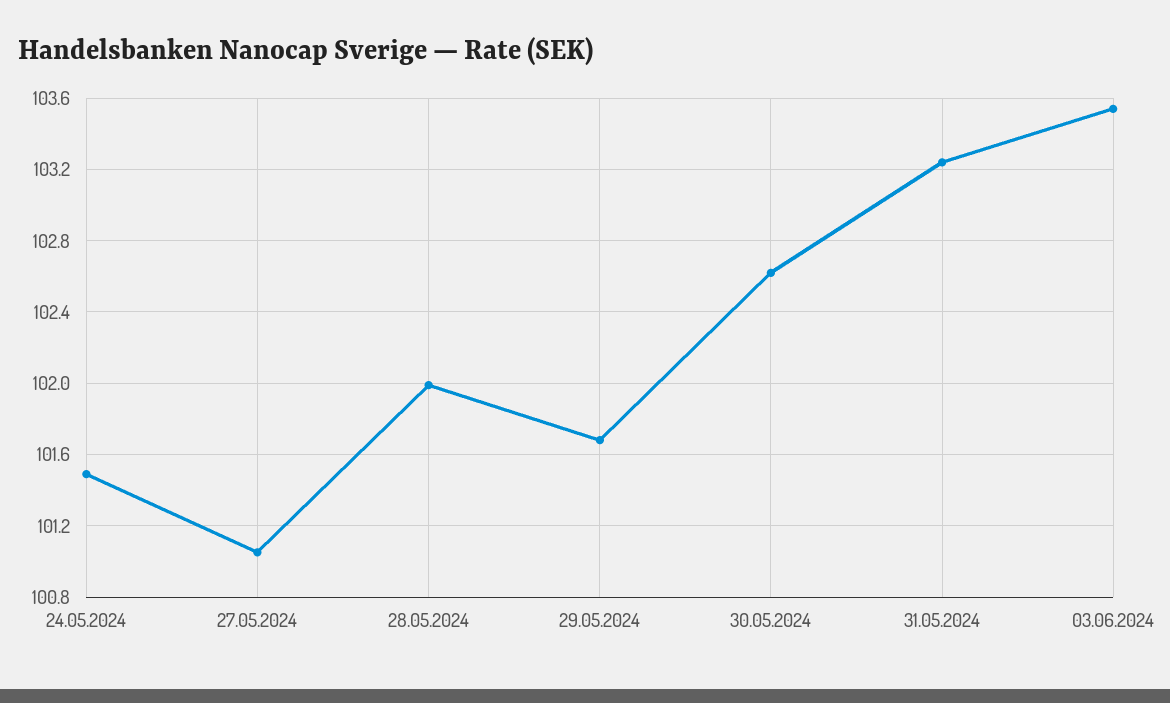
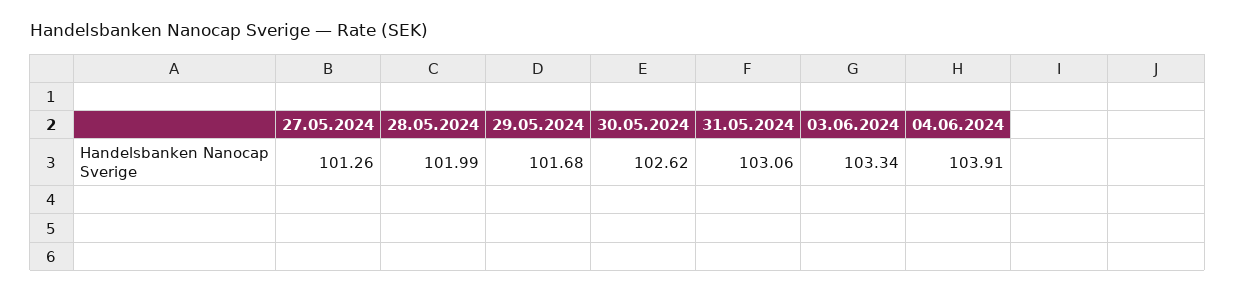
24.05.2024: 101.5 -> none
27.05.2024: 101.05 -> 101.26
31.05.2024: 103.25 -> 103.06
03.06.2024: 103.55 -> 103.34
04.06.2024: none -> 103.91

